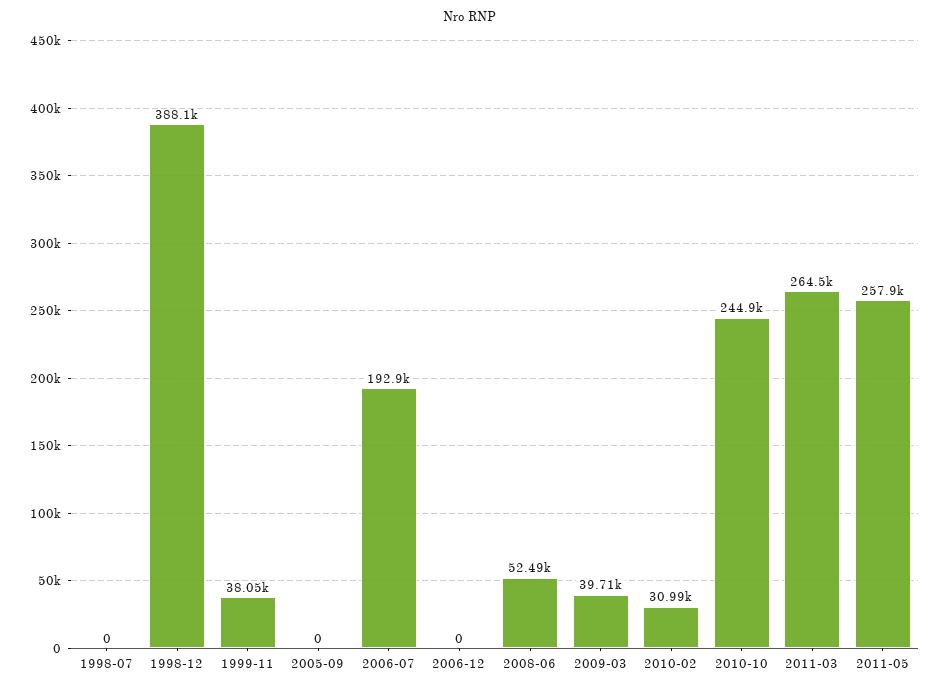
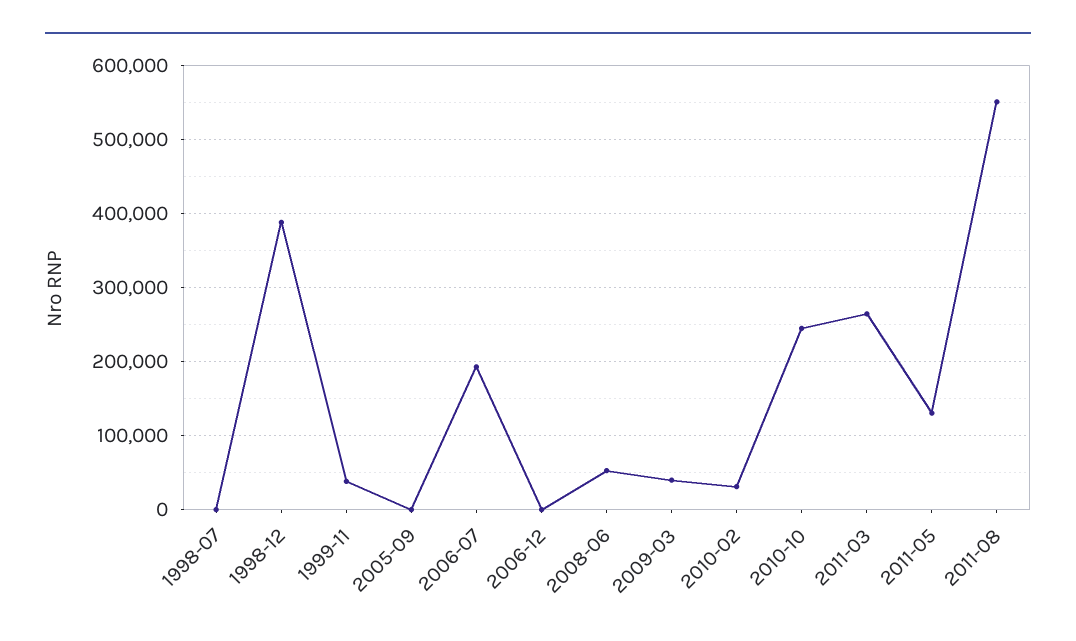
2011-05: 257900 -> 130000
2011-08: none -> 550000

